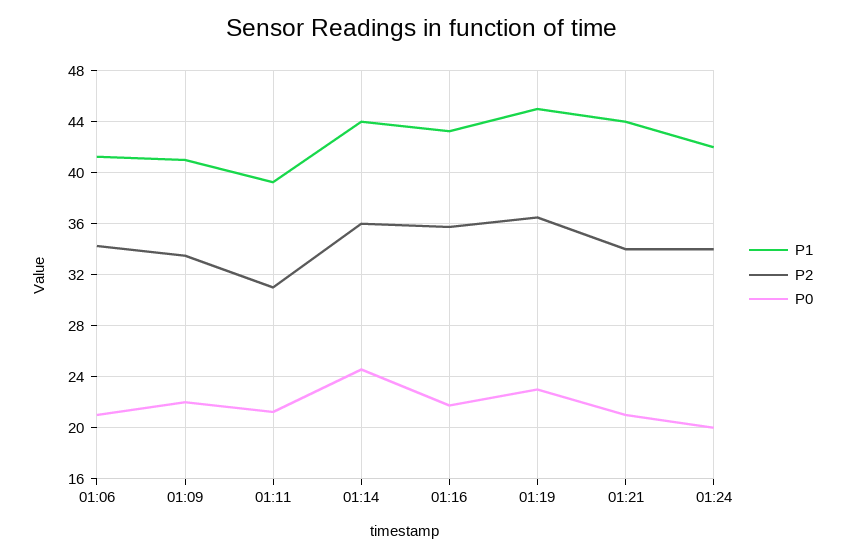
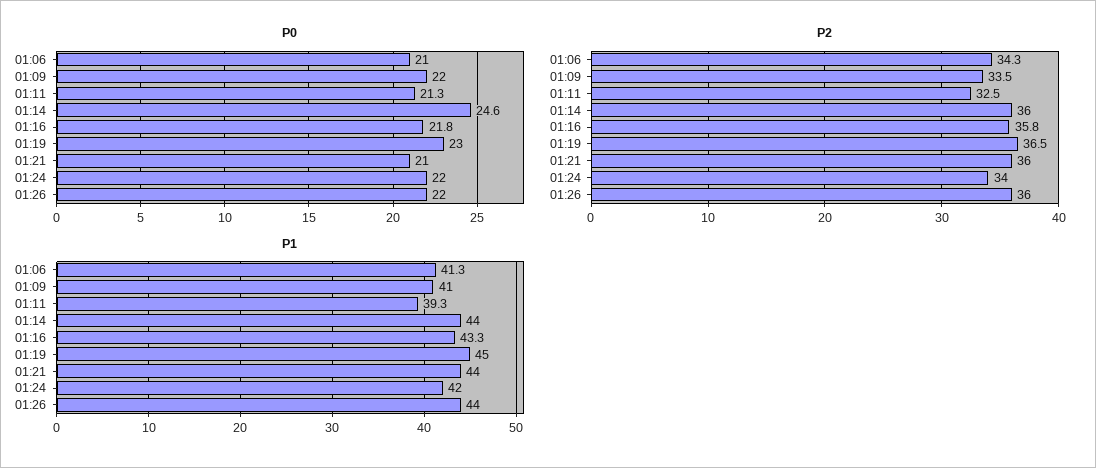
P2, 01:11: 31 -> 32.5
P2, 01:21: 34 -> 36
P0, 01:24: 20 -> 22
P0, 01:26: none -> 22
P2, 01:26: none -> 36
P1, 01:26: none -> 44

